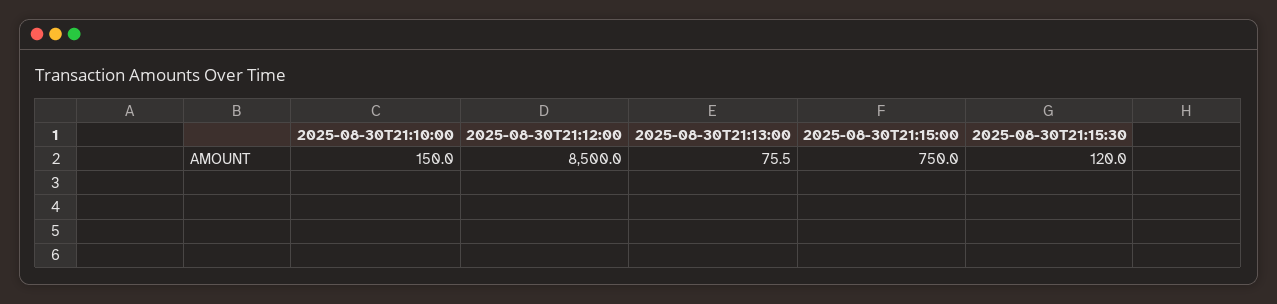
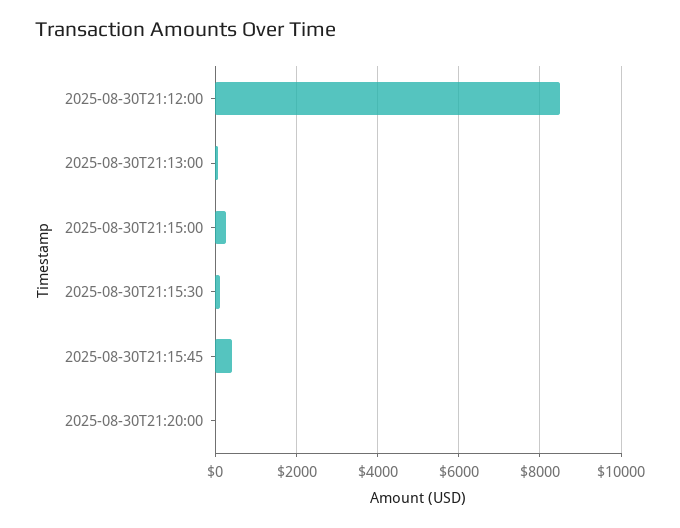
2025-08-30T21:10:00: 150 -> none
2025-08-30T21:15:00: 750 -> 200
2025-08-30T21:15:45: none -> 400
2025-08-30T21:20:00: none -> 0

